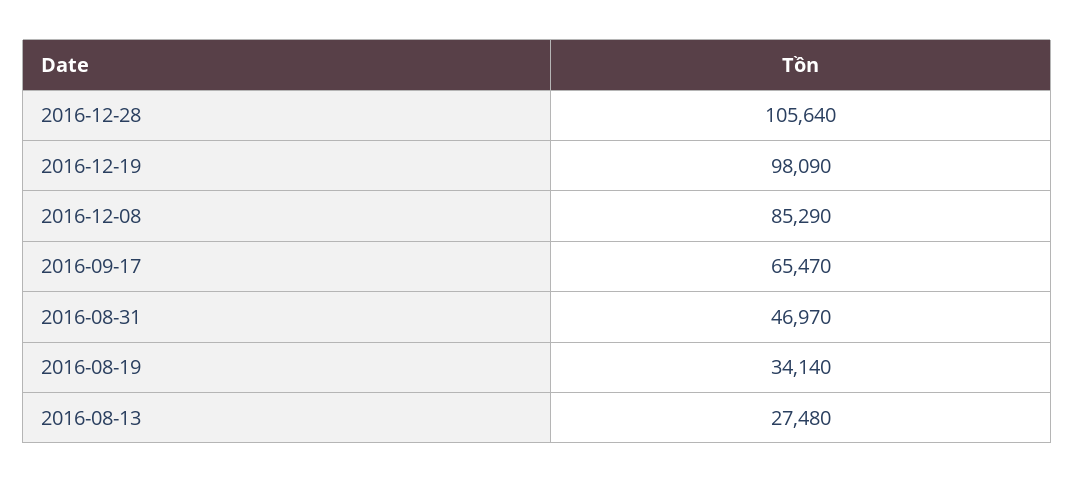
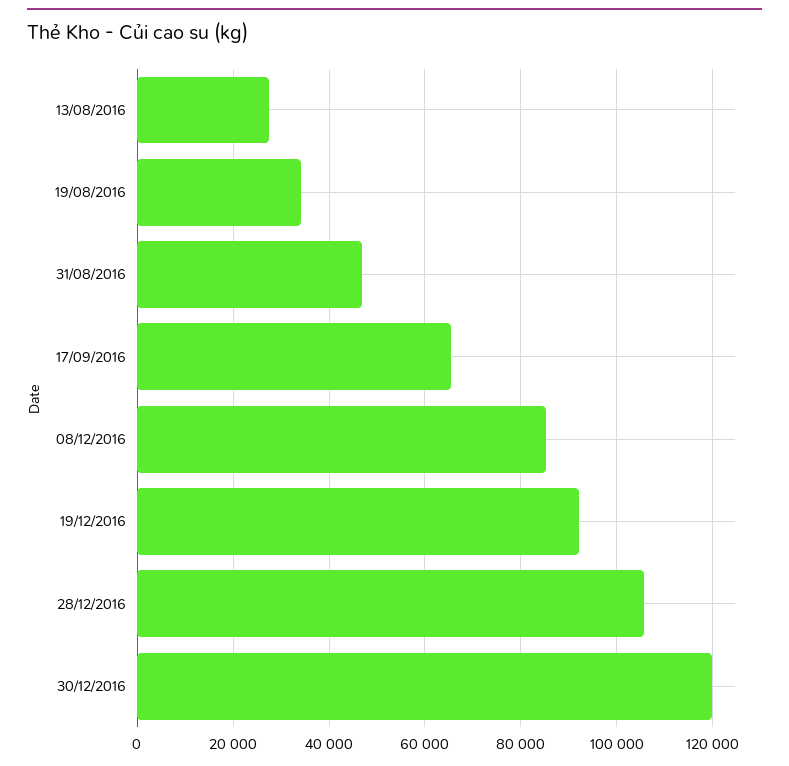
2016-12-19: 98090 -> 92000
30/12/2016: none -> 120000

